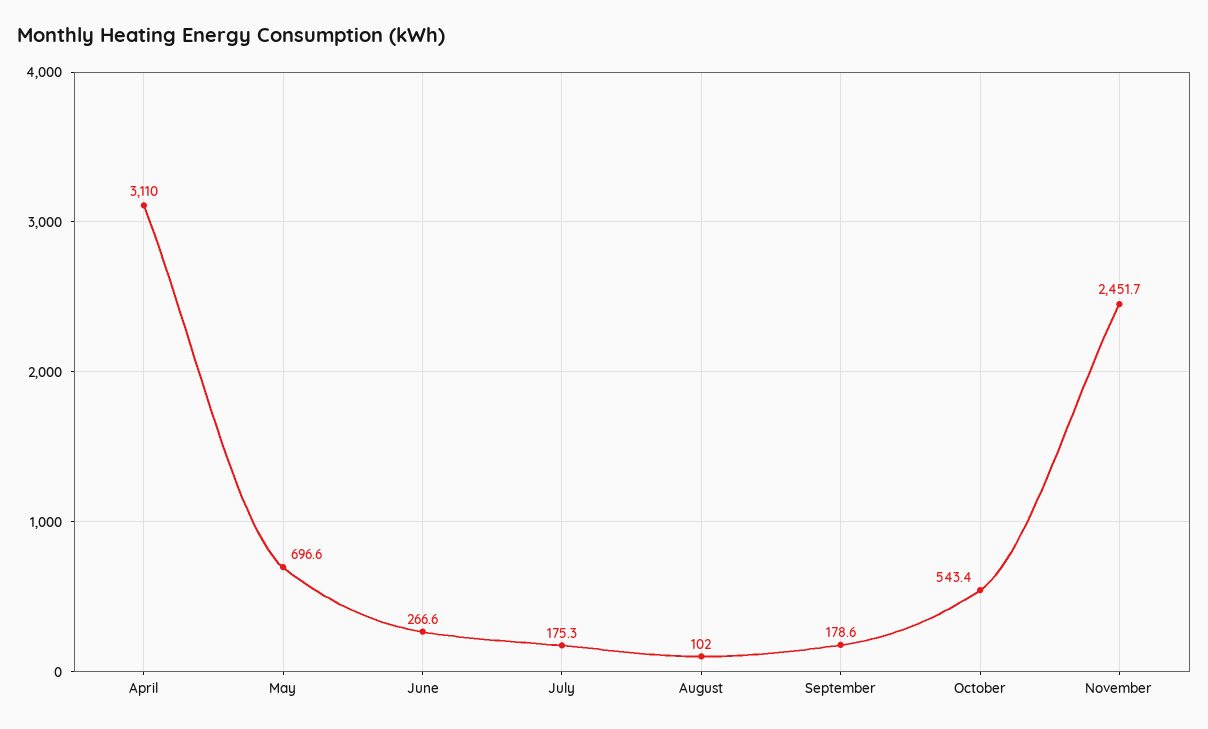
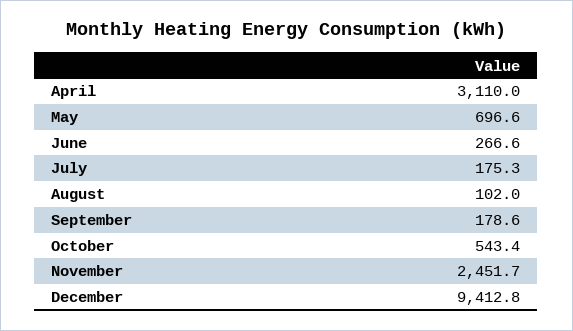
December: none -> 9412.8

